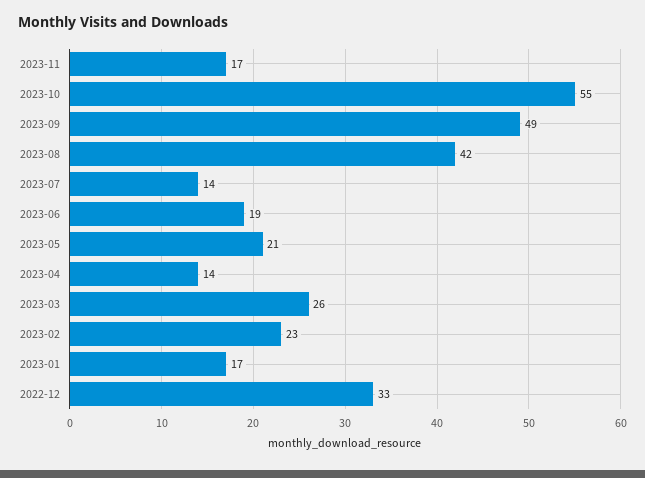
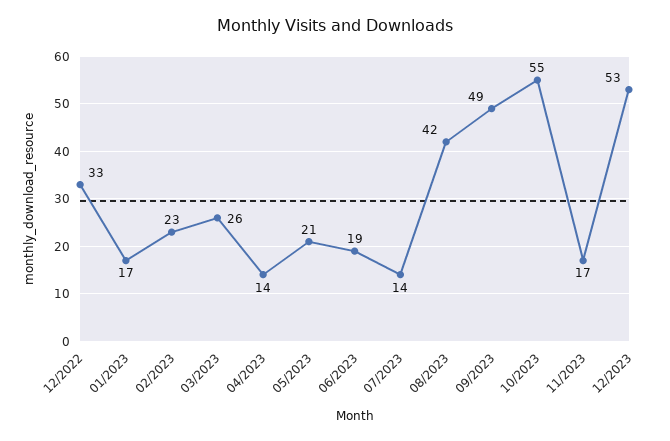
12/2023: none -> 53

